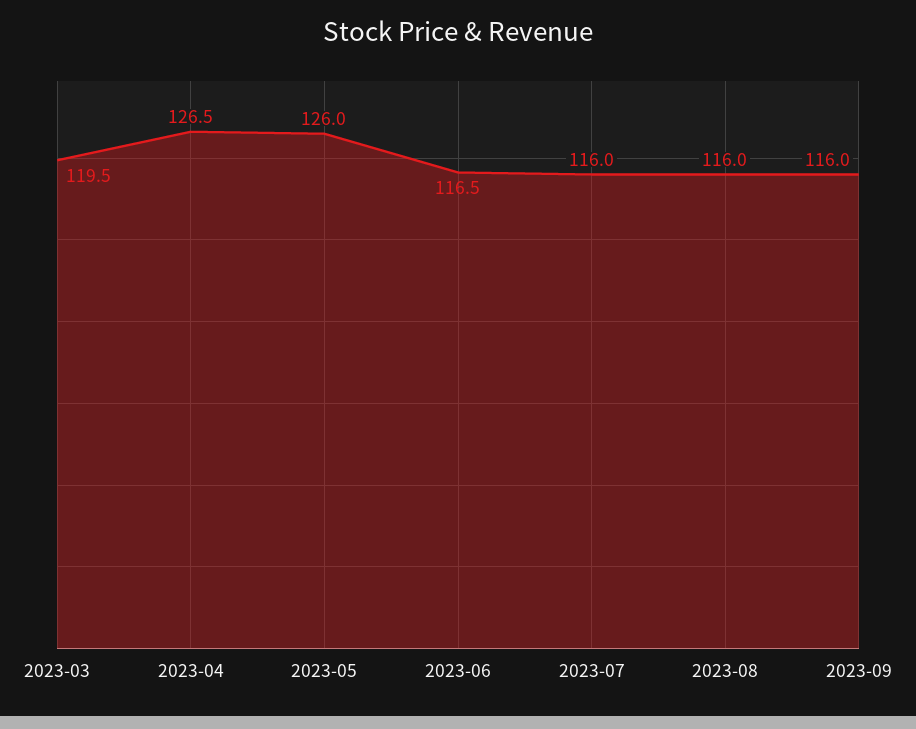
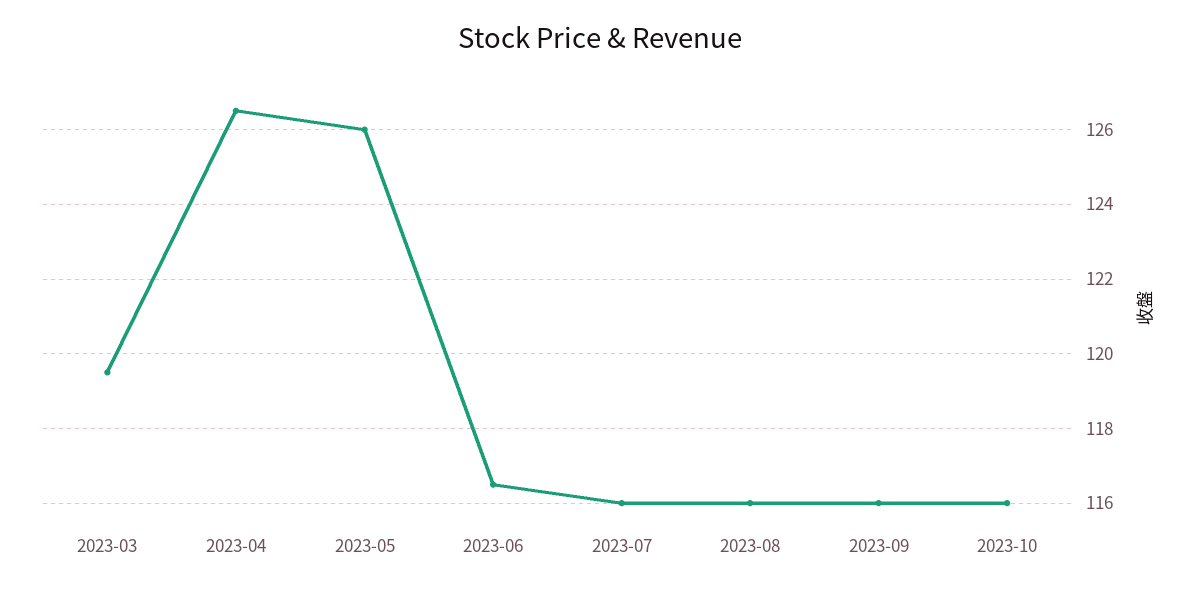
2023-10: none -> 116

